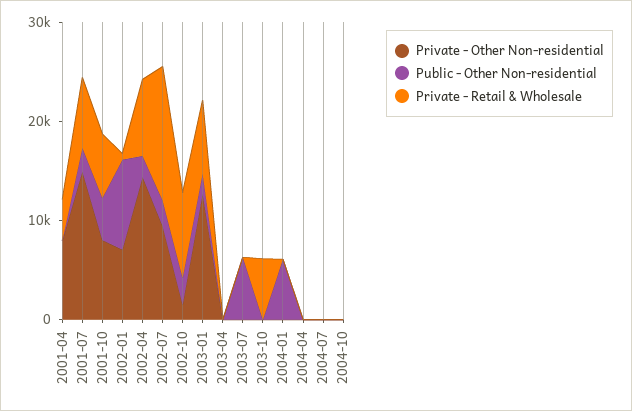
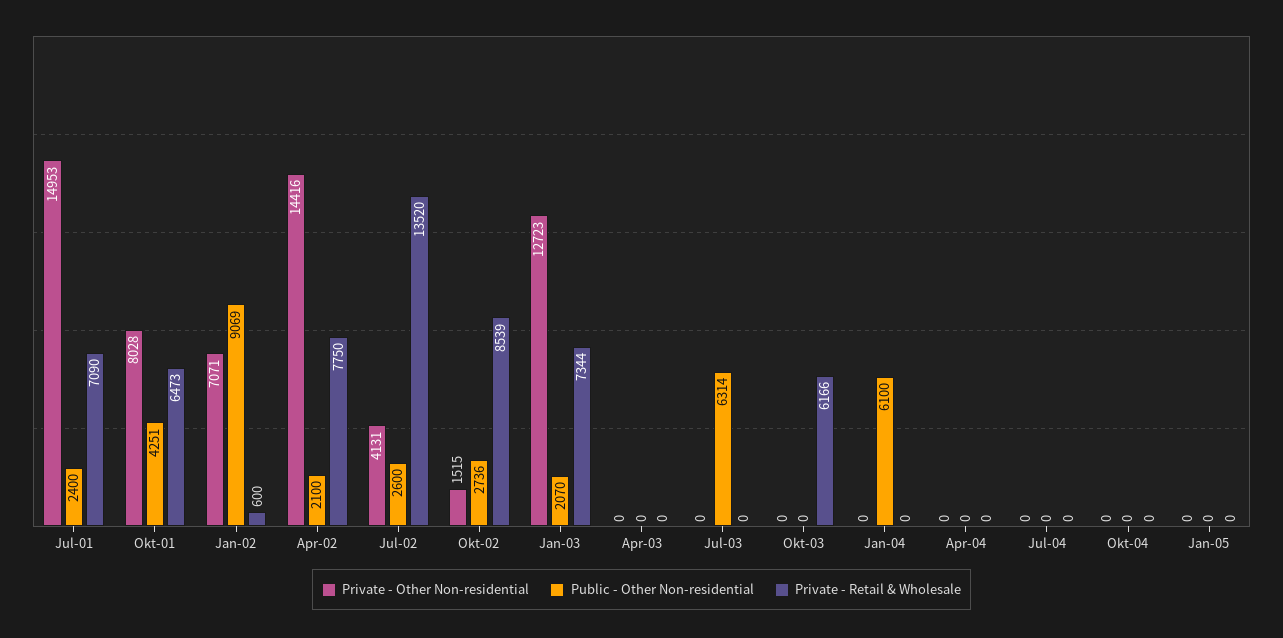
Private - Other Non-residential, 2001-04: 8000 -> none
Public - Other Non-residential, 2001-04: 0 -> none
Private - Retail & Wholesale, 2001-04: 4000 -> none
Private - Other Non-residential, 2002-07: 10000 -> 4131
Private - Other Non-residential, Jan-05: none -> 0
Public - Other Non-residential, Jan-05: none -> 0
Private - Retail & Wholesale, Jan-05: none -> 0

